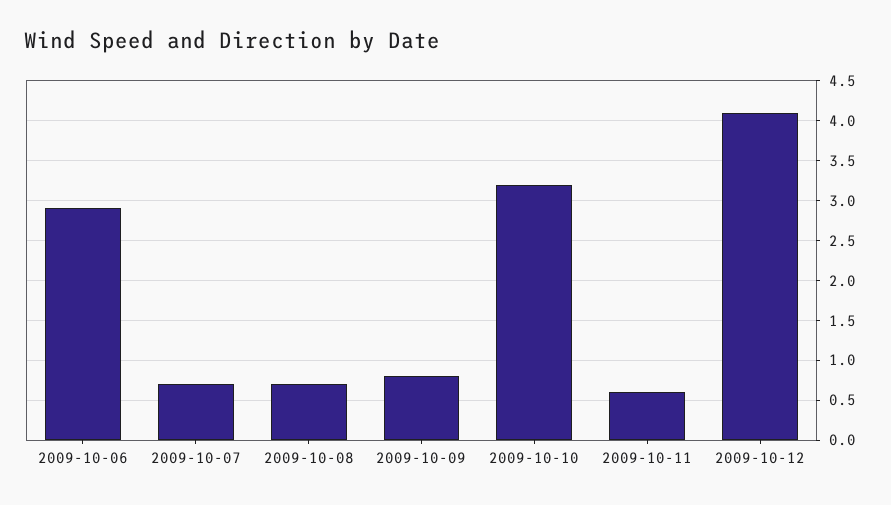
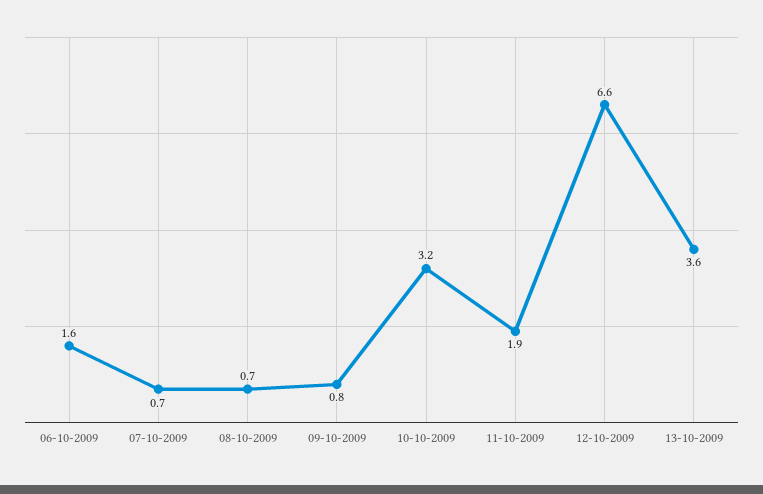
2009-10-06: 2.9 -> 1.6
2009-10-11: 0.6 -> 1.9
2009-10-12: 4.1 -> 6.6
13-10-2009: none -> 3.6

